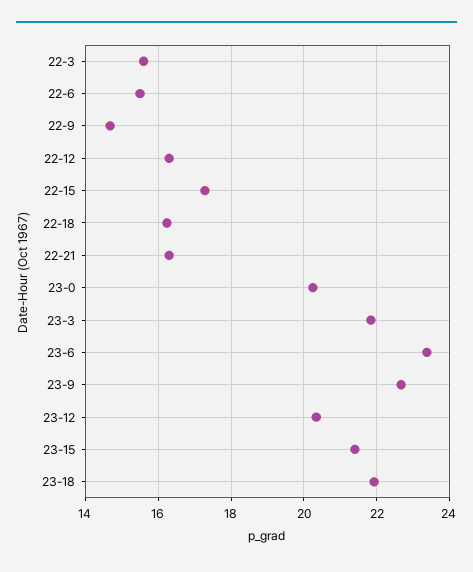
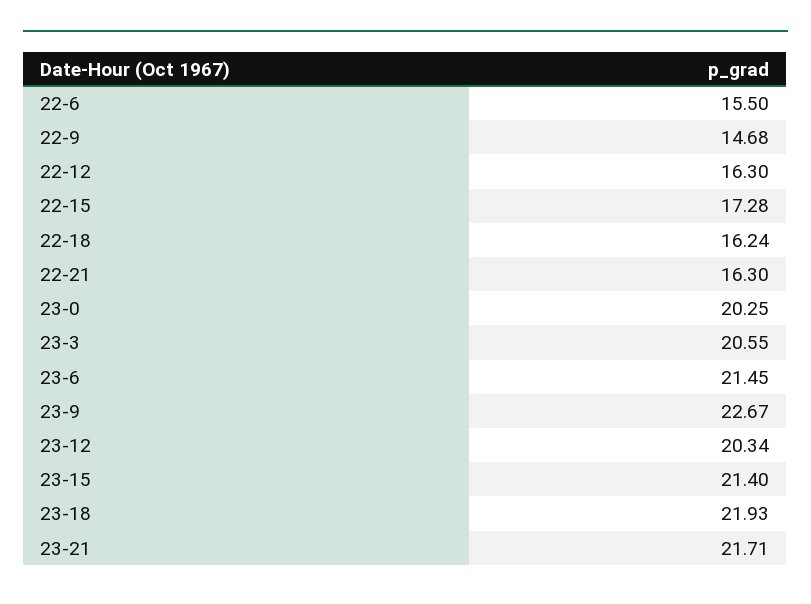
22-3: 15.6 -> none
23-3: 21.8 -> 20.55
23-6: 23.4 -> 21.45
23-21: none -> 21.71

